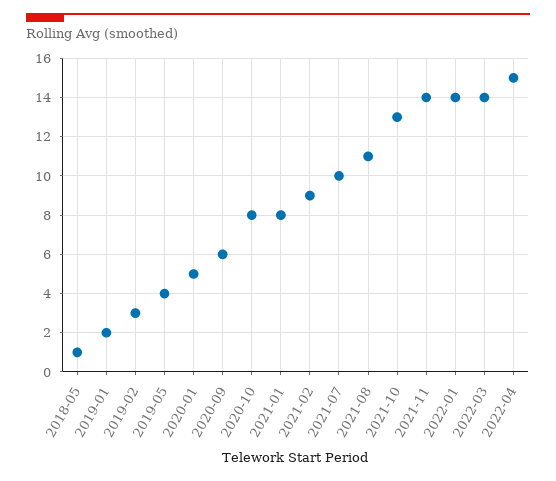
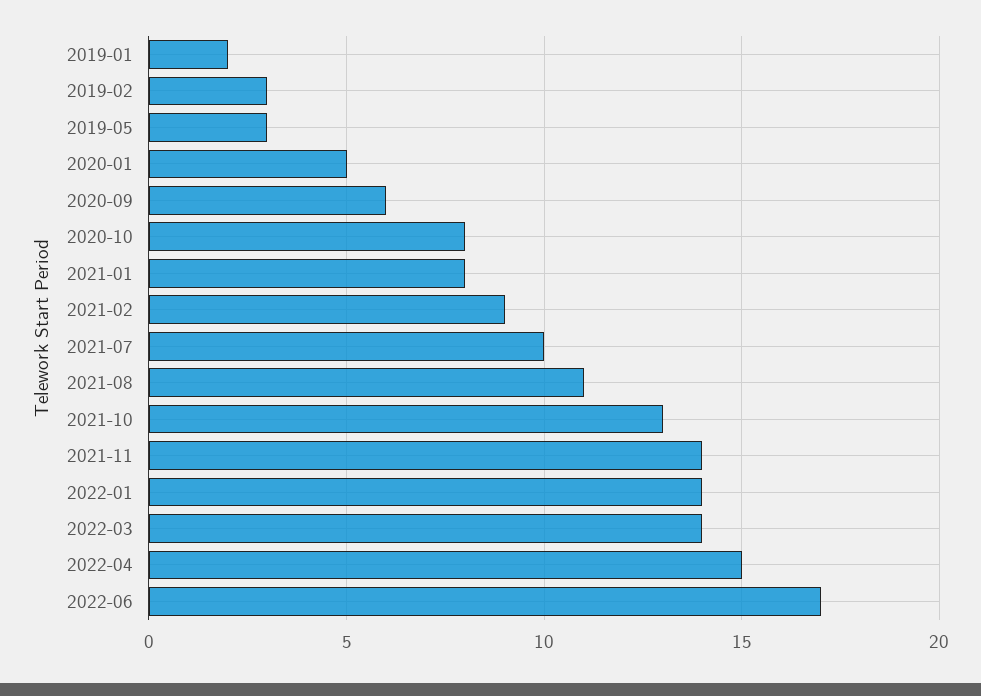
2018-05: 1 -> none
2019-05: 4 -> 3
2022-06: none -> 17

